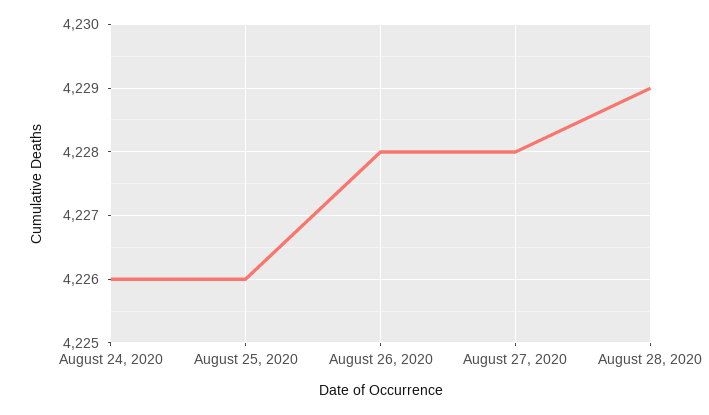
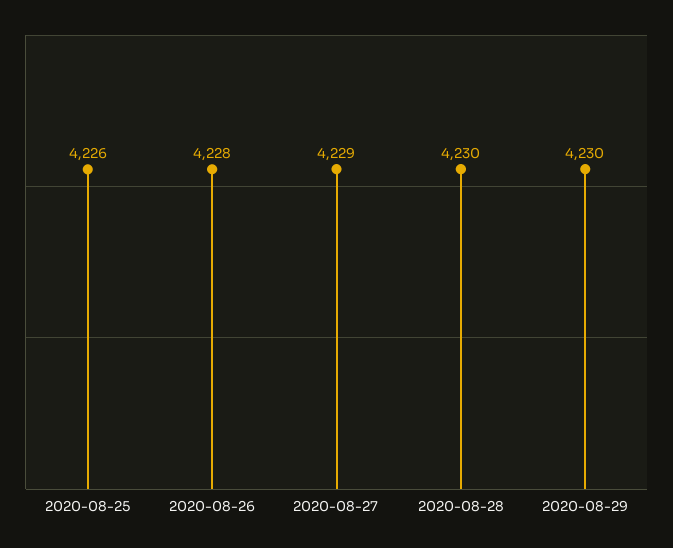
August 24, 2020: 4226 -> none
August 27, 2020: 4228 -> 4229
August 28, 2020: 4229 -> 4230
2020-08-29: none -> 4230

